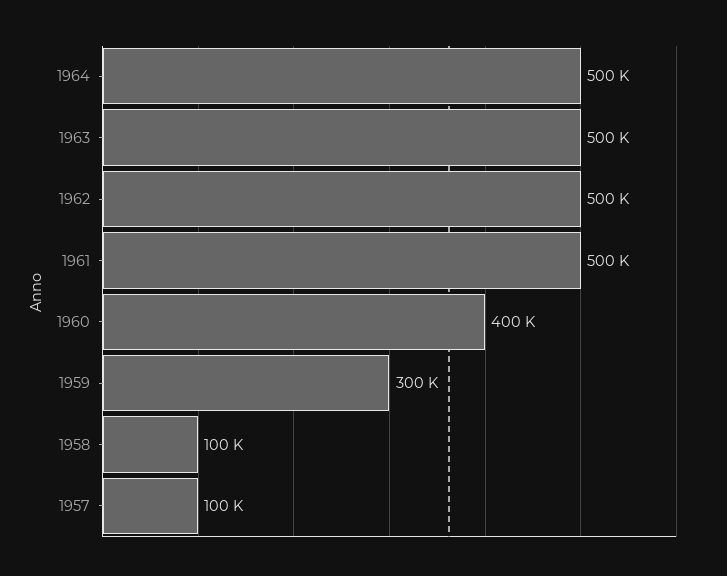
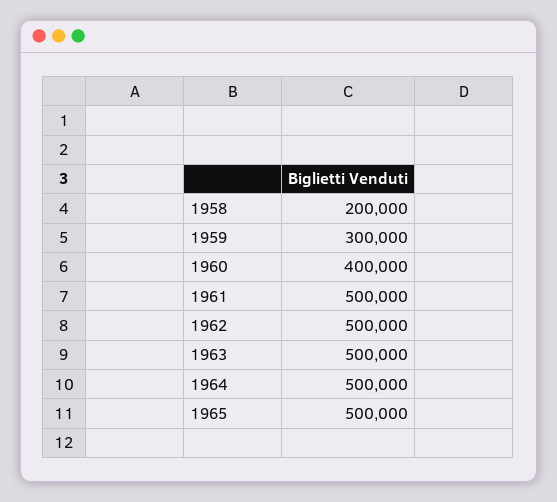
1958: 100000 -> 200000
1957: 100000 -> none
1965: none -> 500000

